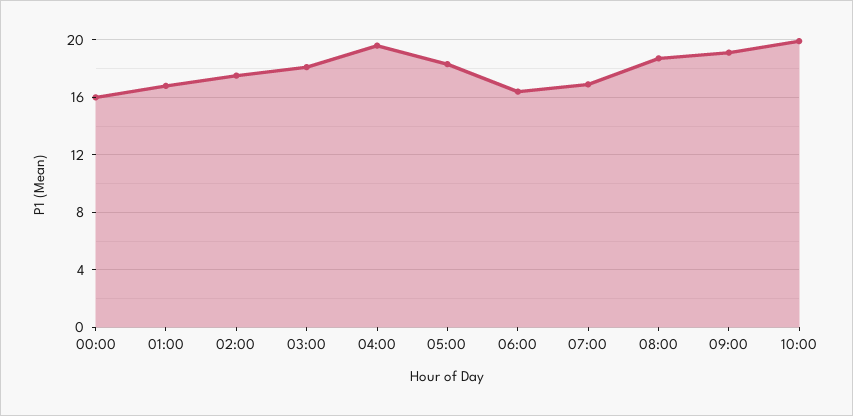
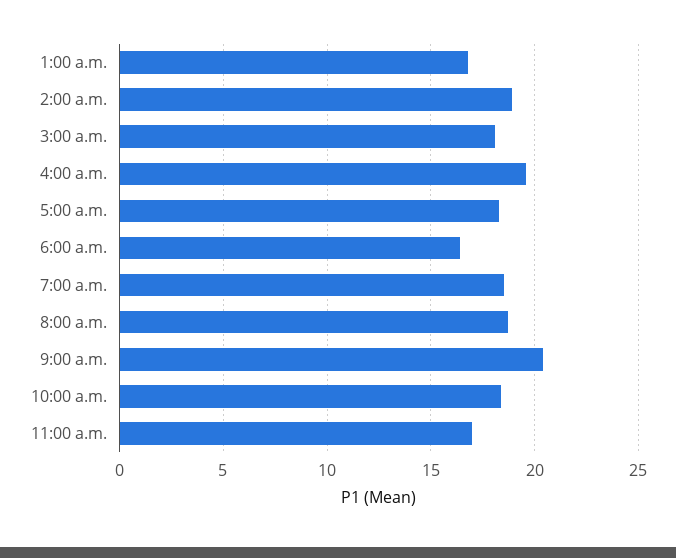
00:00: 16 -> none
02:00: 17.5 -> 19
07:00: 17 -> 18.5
09:00: 19 -> 20.5
10:00: 20 -> 18.5
11:00 a.m.: none -> 17

